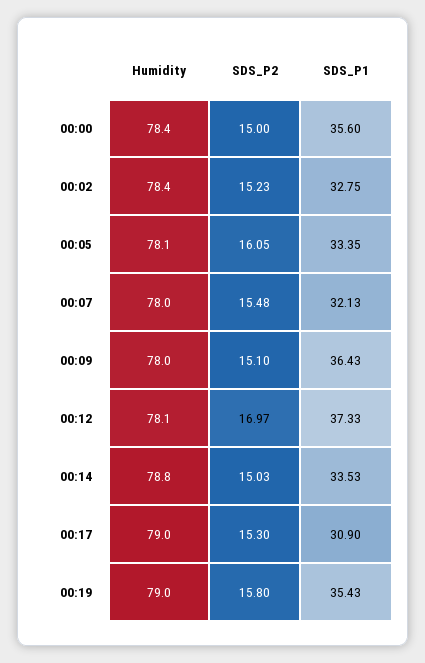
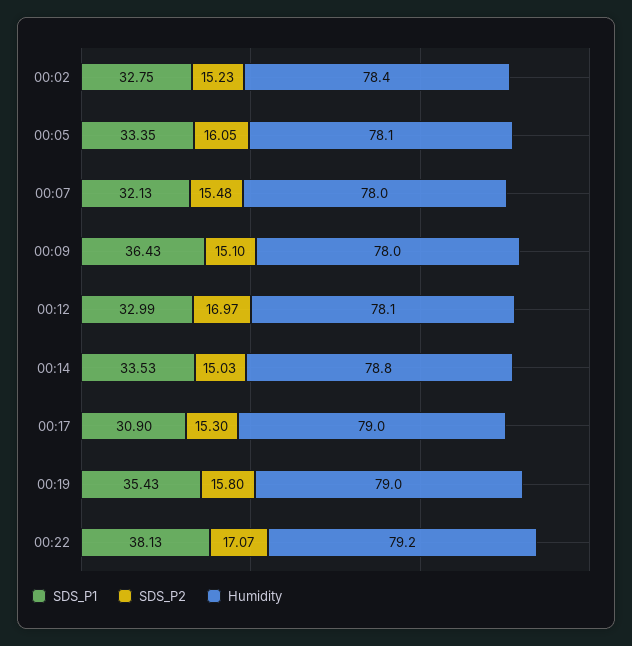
Humidity, 00:00: 78.4 -> none
SDS_P2, 00:00: 15 -> none
SDS_P1, 00:00: 35.6 -> none
SDS_P1, 00:12: 37.33 -> 32.99
SDS_P1, 00:22: none -> 38.13
SDS_P2, 00:22: none -> 17.07
Humidity, 00:22: none -> 79.2

